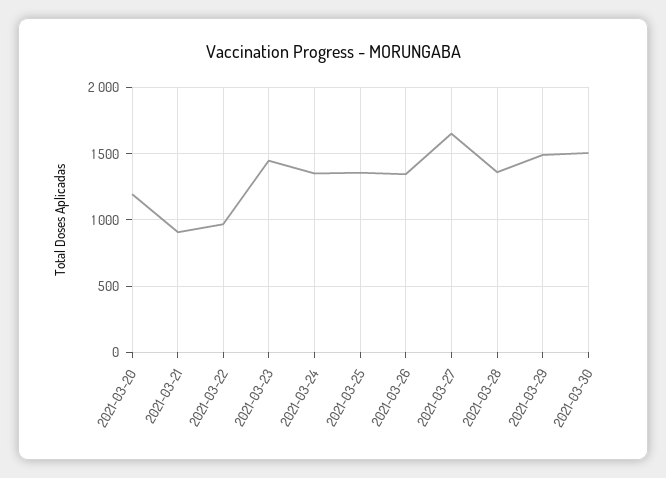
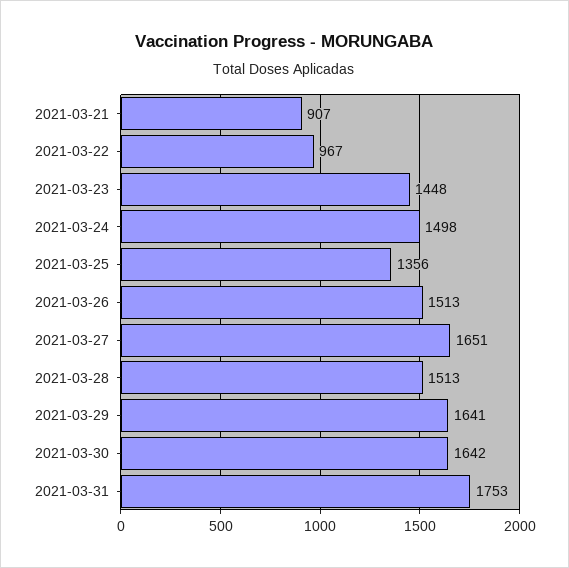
2021-03-20: 1200 -> none
2021-03-24: 1350 -> 1498
2021-03-26: 1350 -> 1513
2021-03-28: 1350 -> 1513
2021-03-29: 1500 -> 1641
2021-03-30: 1500 -> 1642
2021-03-31: none -> 1753

